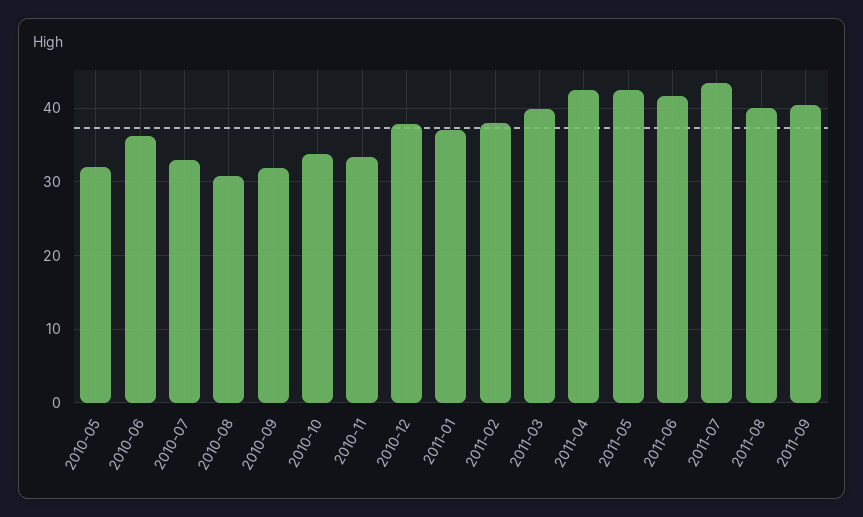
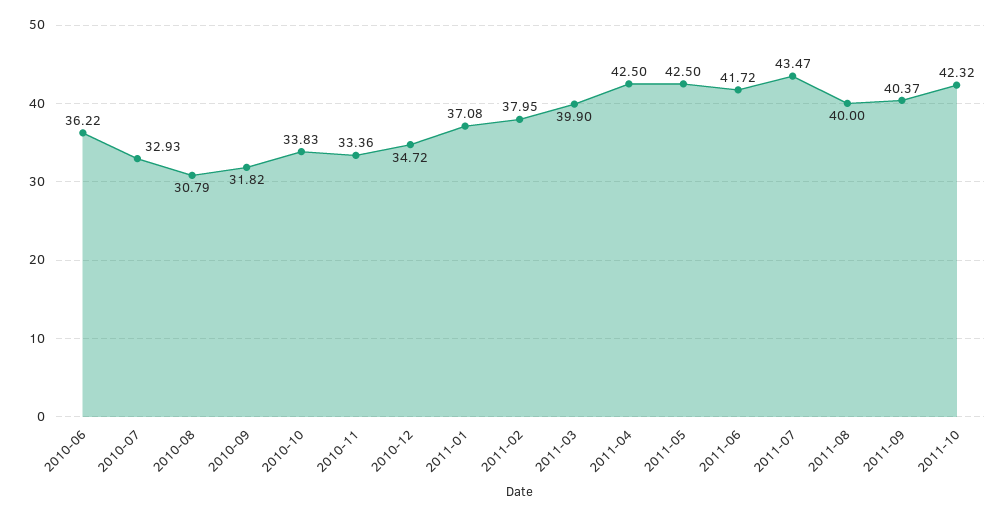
2010-05: 32 -> none
2010-12: 38 -> 34.72
2011-10: none -> 42.32

